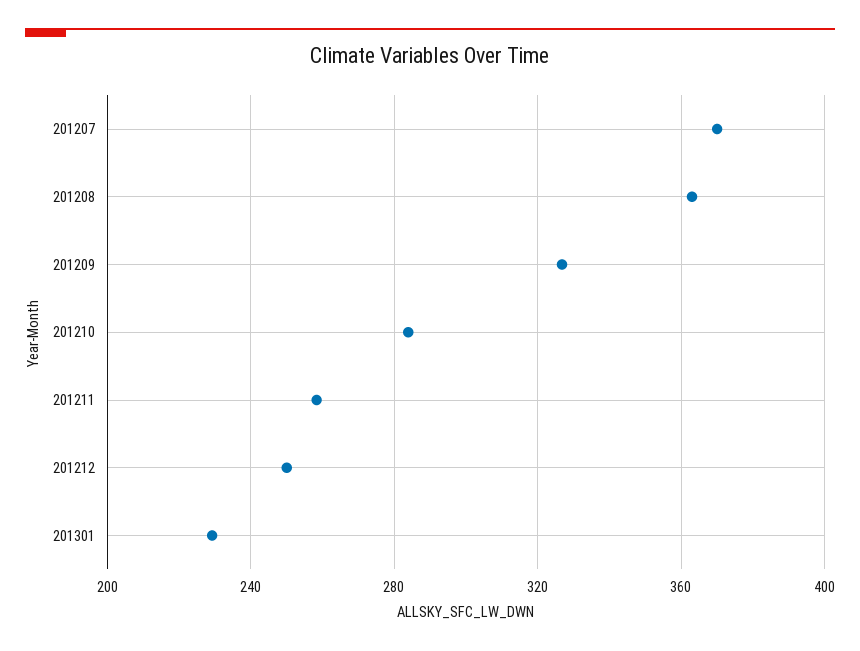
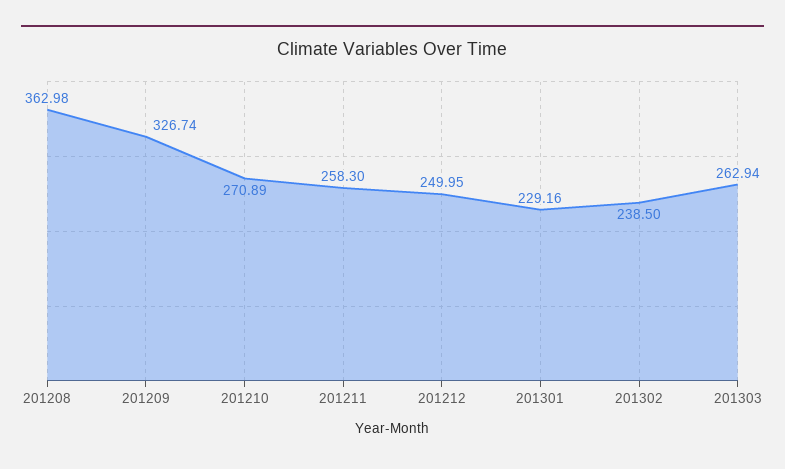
201207: 370 -> none
201210: 285 -> 270.89
201302: none -> 238.5
201303: none -> 262.94

